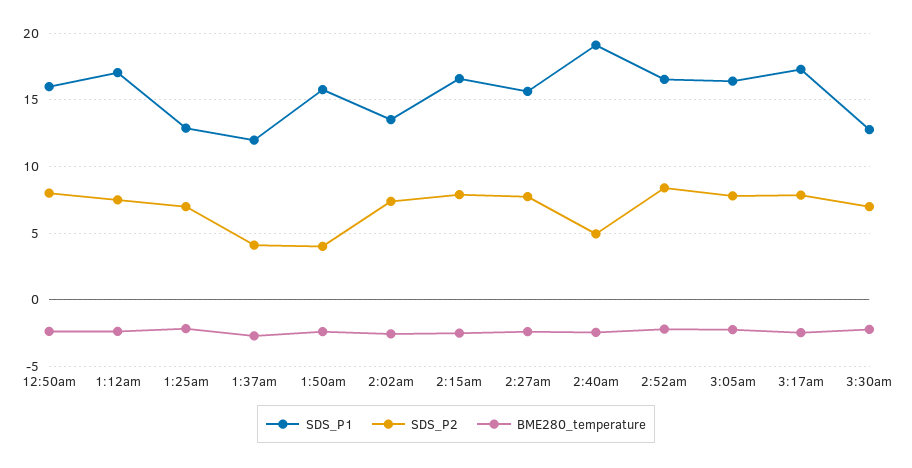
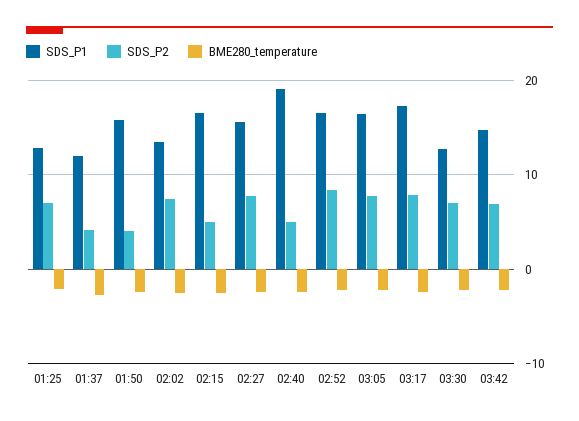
SDS_P1, 12:50am: 16 -> none
SDS_P2, 12:50am: 8 -> none
BME280_temperature, 12:50am: -2.5 -> none
SDS_P1, 1:12am: 17 -> none
SDS_P2, 1:12am: 7.5 -> none
BME280_temperature, 1:12am: -2.5 -> none
SDS_P2, 2:15am: 8 -> 5
SDS_P1, 03:42: none -> 15
SDS_P2, 03:42: none -> 7
BME280_temperature, 03:42: none -> -2

